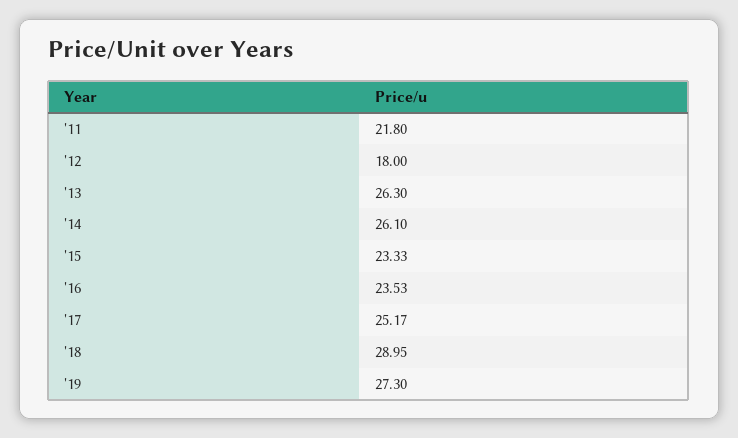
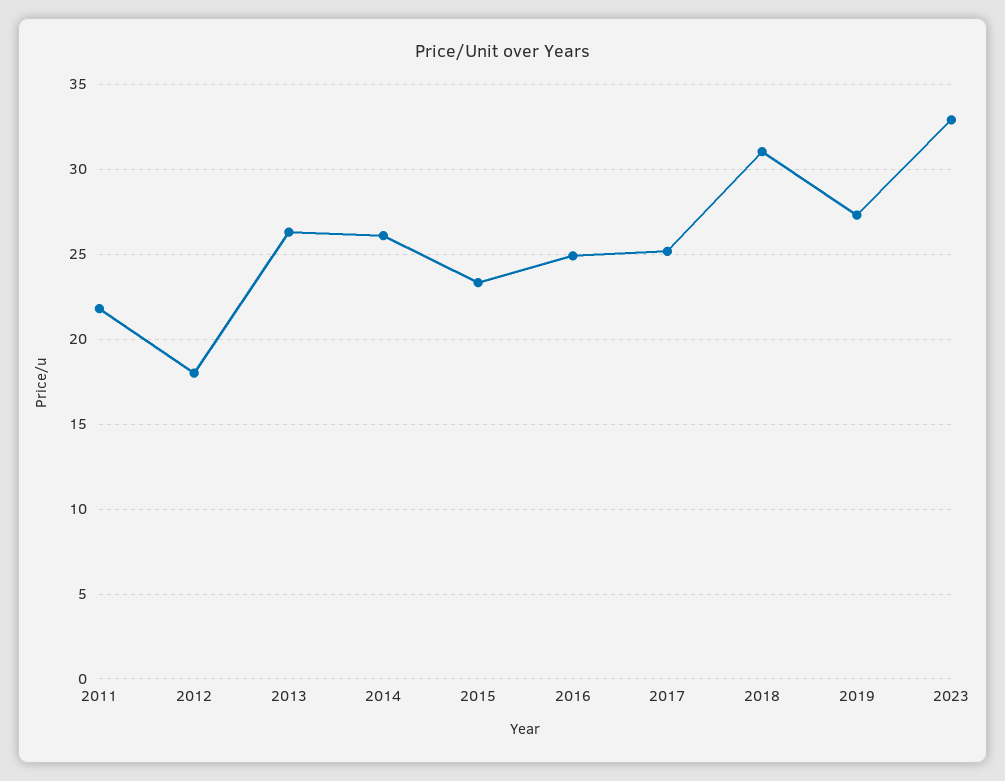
'16: 23.53 -> 25
'18: 28.95 -> 31
2023: none -> 33

